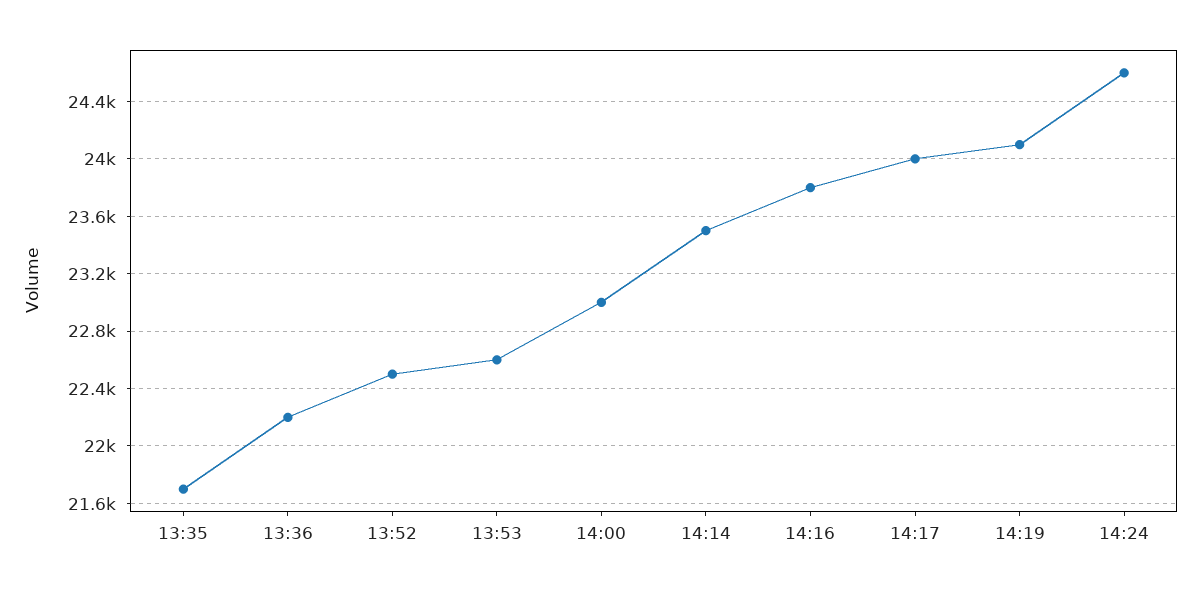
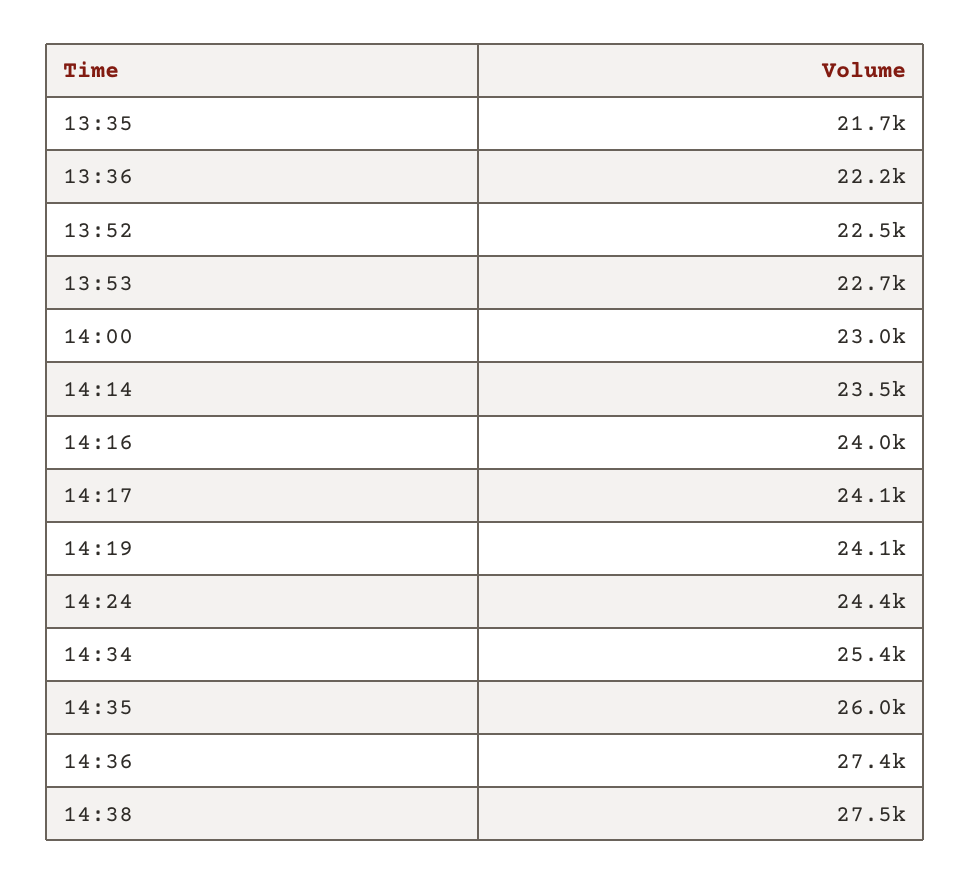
13:53: 22600 -> 22700
14:16: 23800 -> 24000
14:17: 24000 -> 24100
14:24: 24600 -> 24400
14:34: none -> 25400
14:35: none -> 26000
14:36: none -> 27400
14:38: none -> 27500

